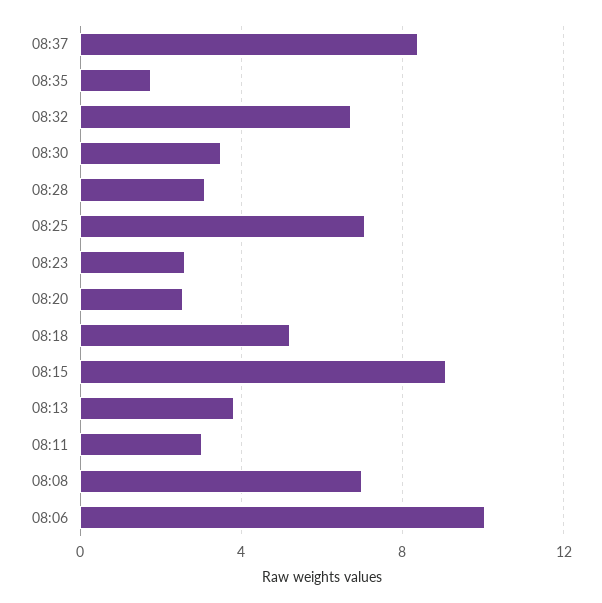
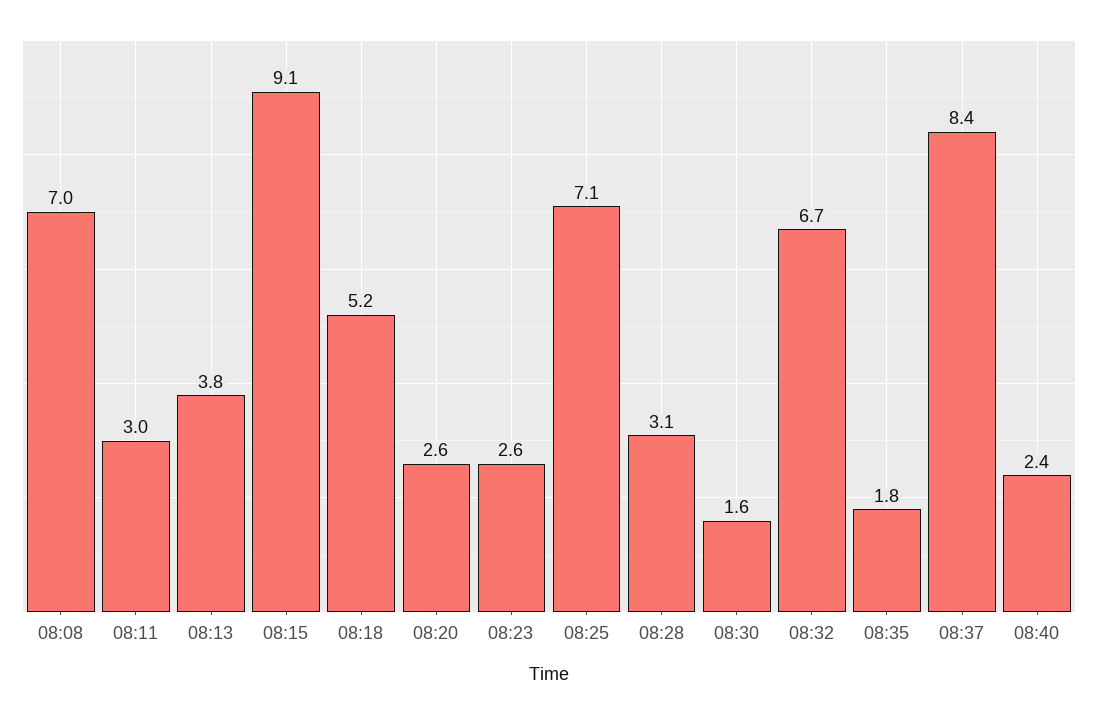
08:30: 3.5 -> 1.6
08:06: 10 -> none
08:40: none -> 2.4

